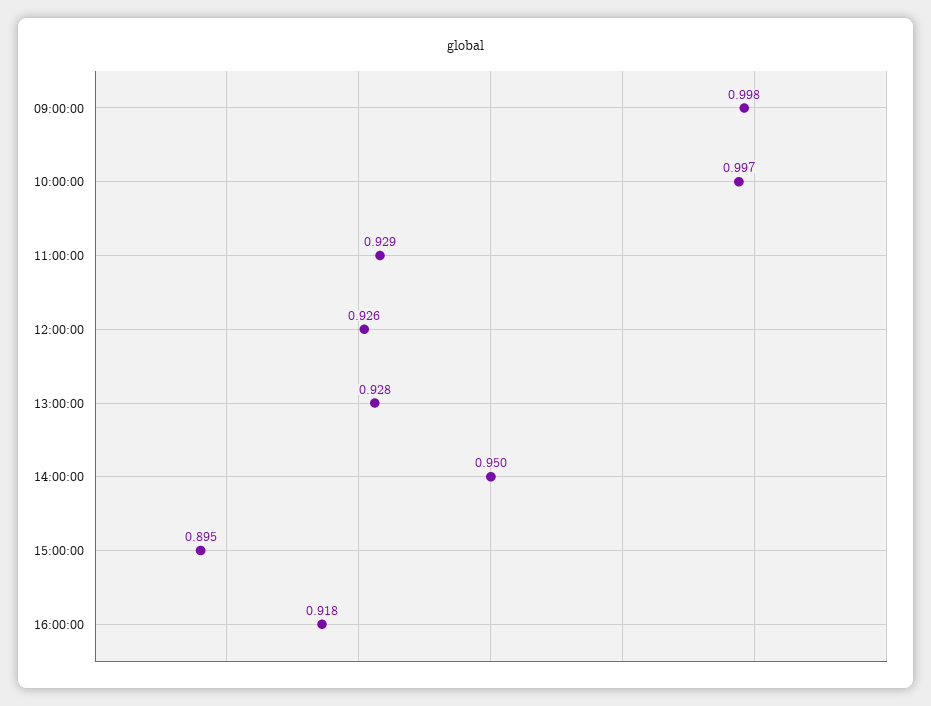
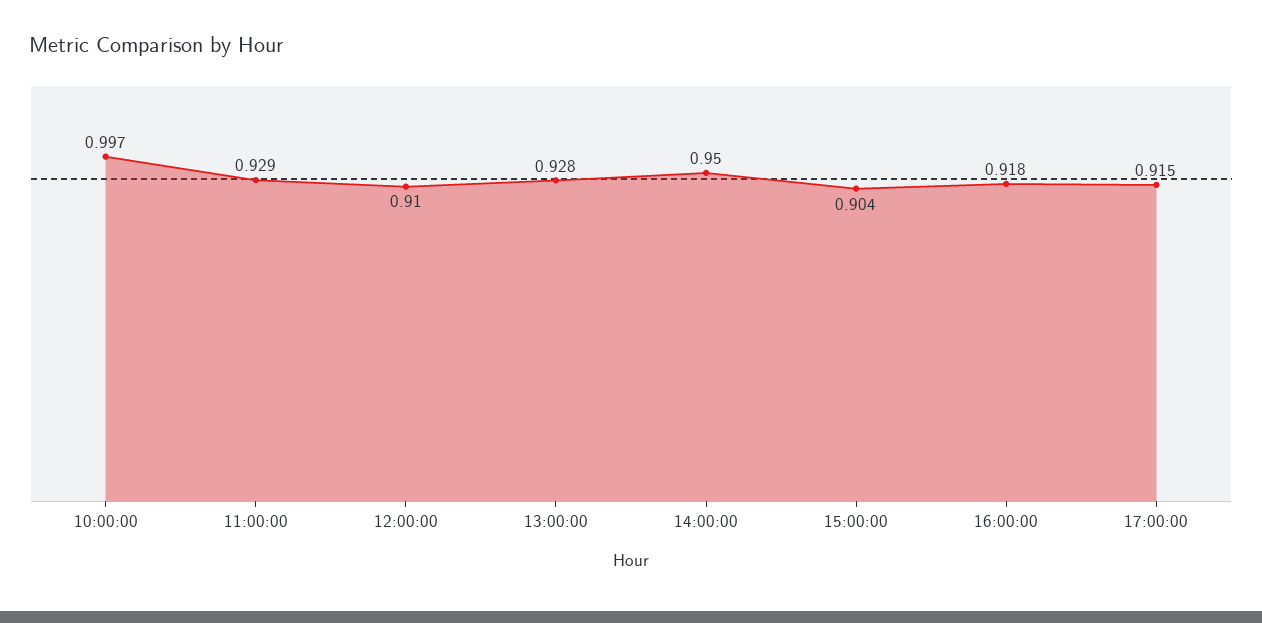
09:00:00: 0.998 -> none
12:00:00: 0.926 -> 0.91
15:00:00: 0.895 -> 0.904
17:00:00: none -> 0.915

